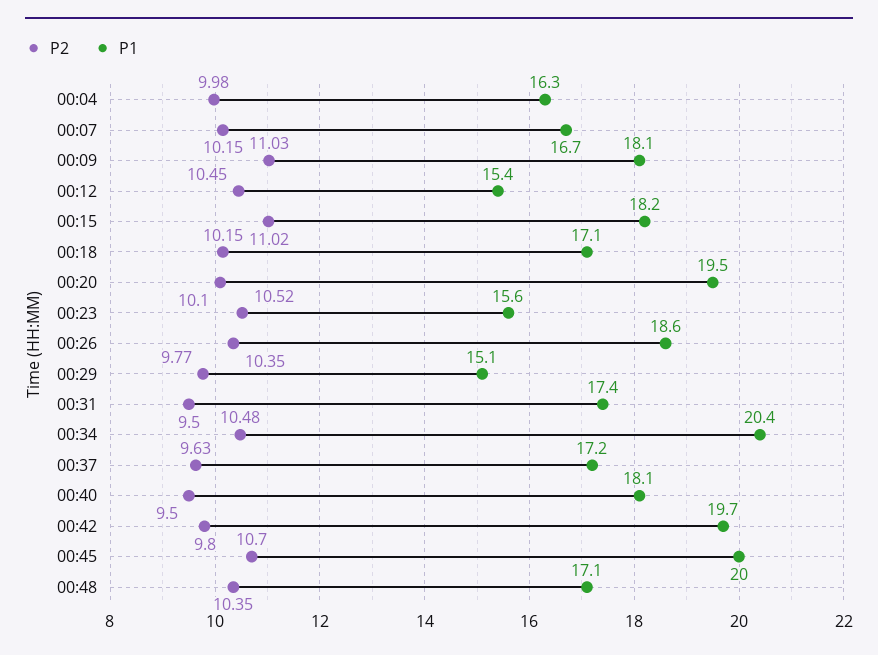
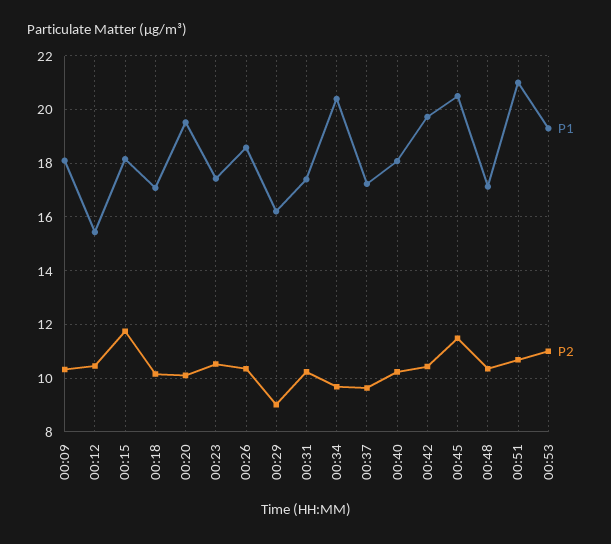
P2, 00:04: 9.98 -> none
P1, 00:04: 16.3 -> none
P2, 00:07: 10.15 -> none
P1, 00:07: 16.7 -> none
P2, 00:09: 11.03 -> 10.25
P2, 00:15: 11.02 -> 11.75
P1, 00:23: 15.6 -> 17.5
P2, 00:29: 9.77 -> 9
P1, 00:29: 15.1 -> 16.25
P2, 00:31: 9.5 -> 10.25
P2, 00:34: 10.48 -> 9.75
P2, 00:40: 9.5 -> 10.25
P2, 00:42: 9.8 -> 10.5
P2, 00:45: 10.7 -> 11.5
P1, 00:45: 20 -> 20.5
P1, 00:51: none -> 21
P2, 00:51: none -> 10.75
P1, 00:53: none -> 19.25
P2, 00:53: none -> 11

